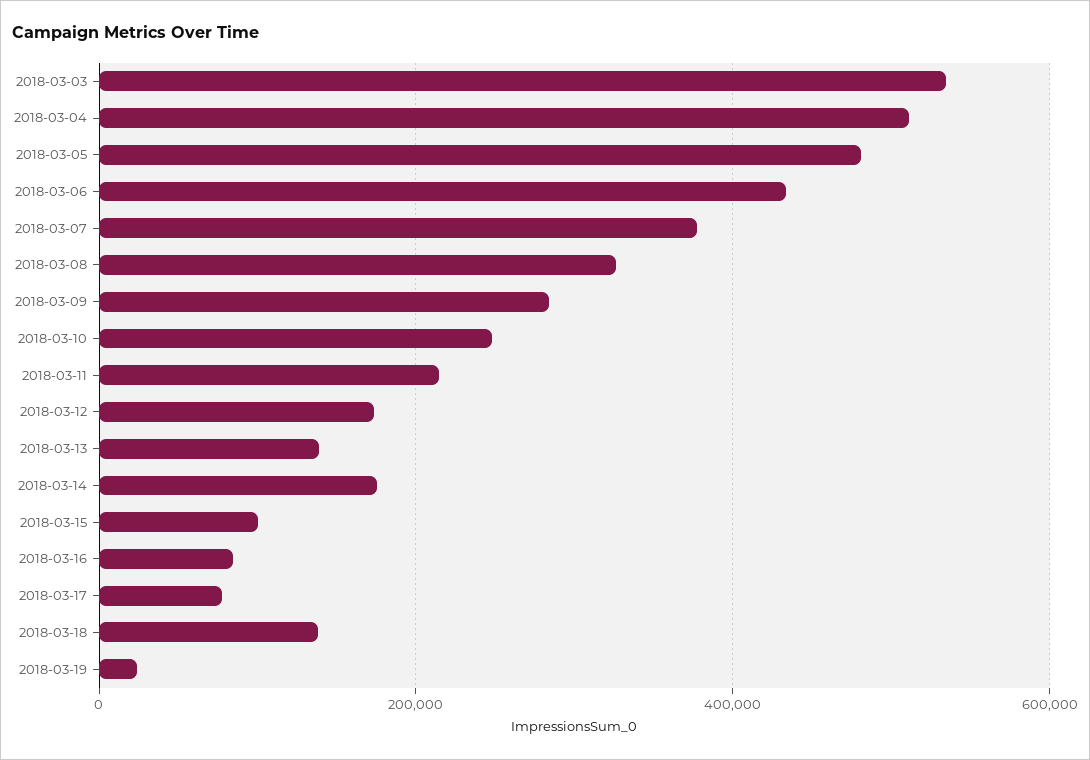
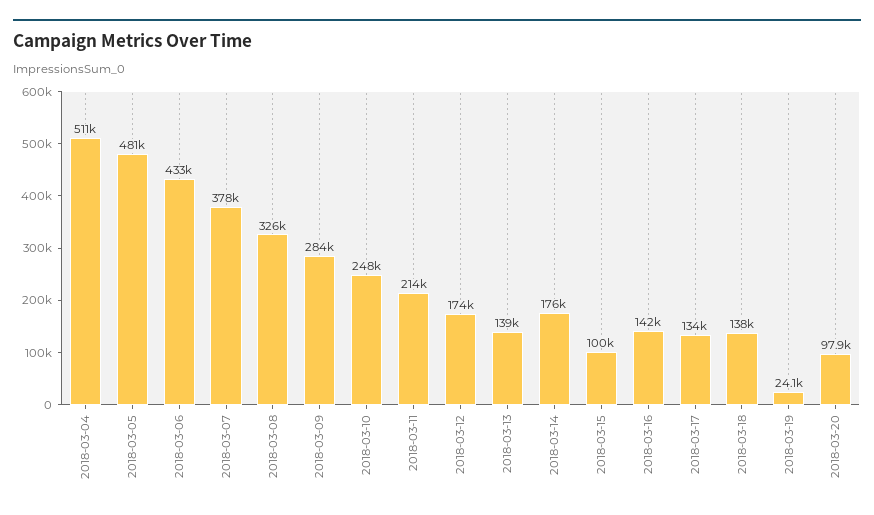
2018-03-03: 540000 -> none
2018-03-16: 80000 -> 142000
2018-03-17: 80000 -> 134000
2018-03-20: none -> 97900

